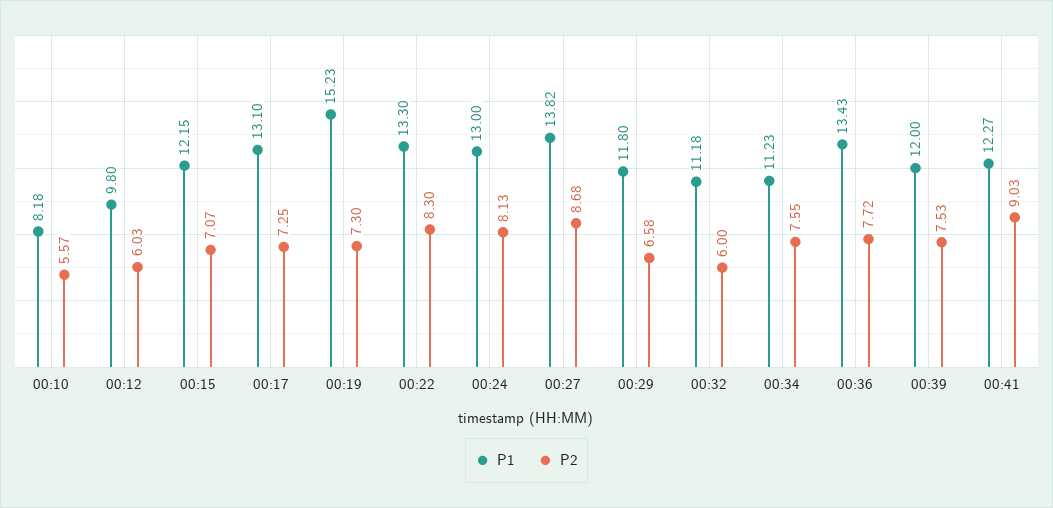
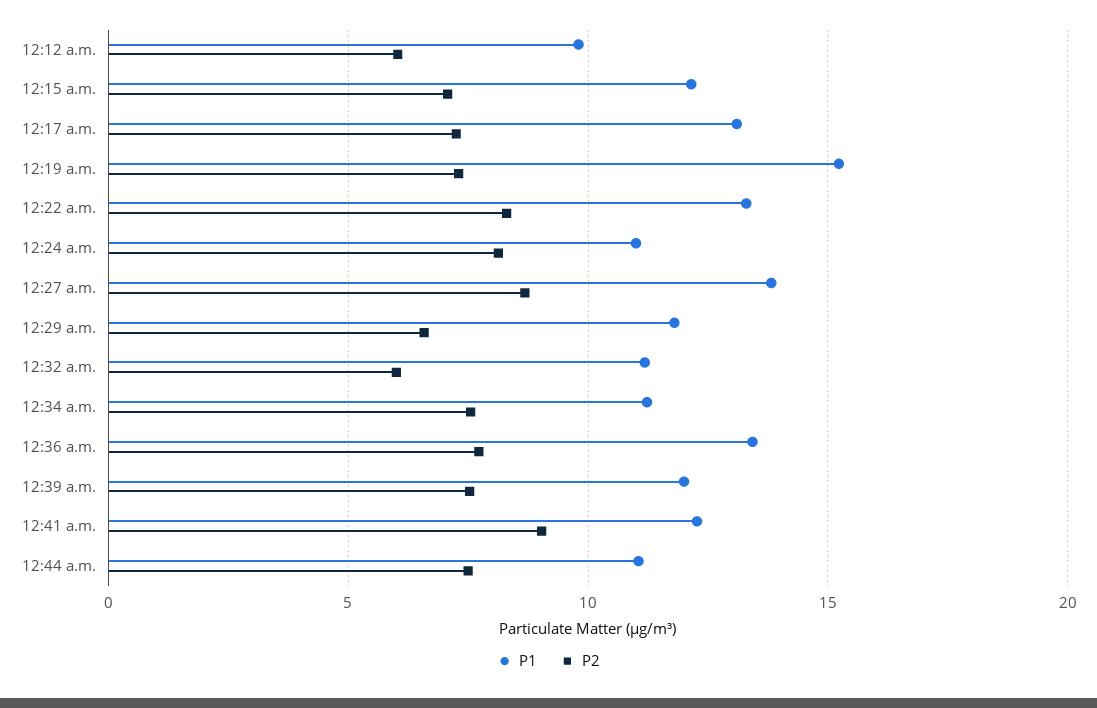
P1, 00:10: 8.18 -> none
P2, 00:10: 5.57 -> none
P1, 00:24: 13 -> 11
P1, 12:44 a.m.: none -> 11
P2, 12:44 a.m.: none -> 7.5

